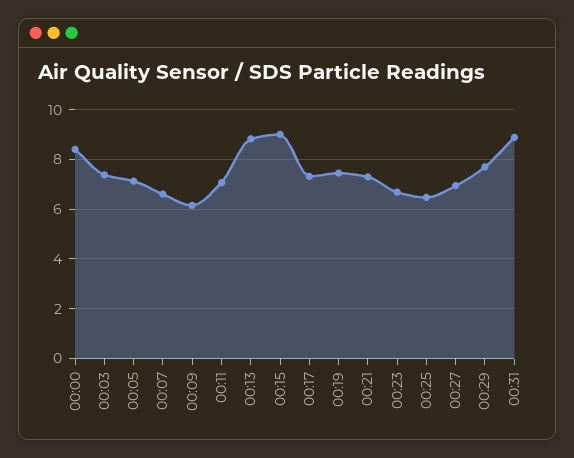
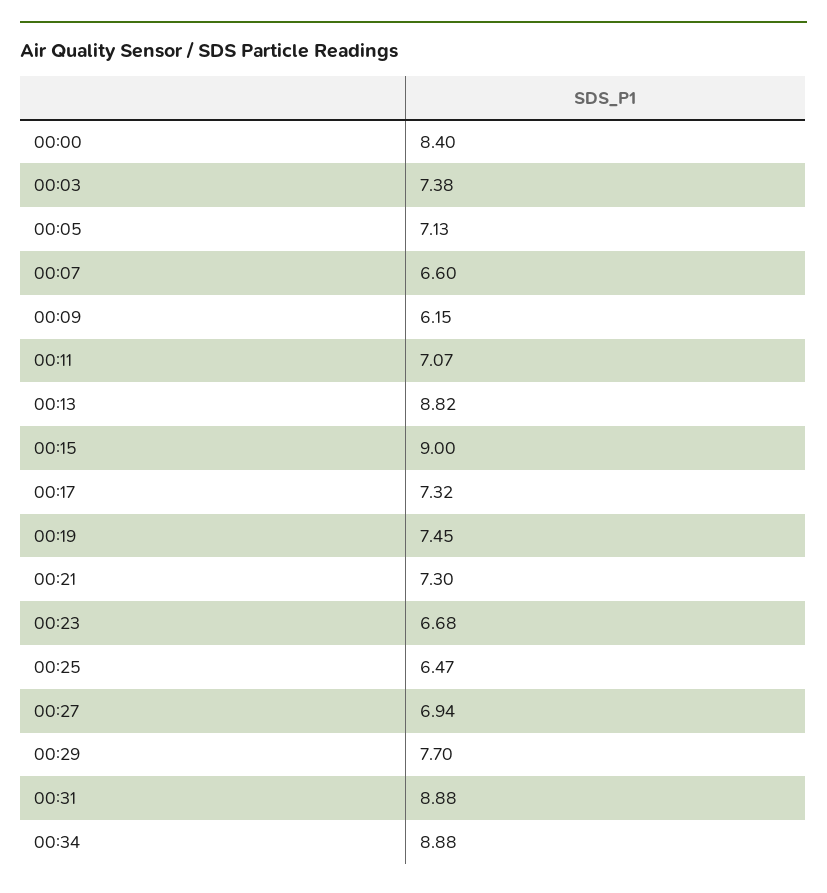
00:34: none -> 8.88

